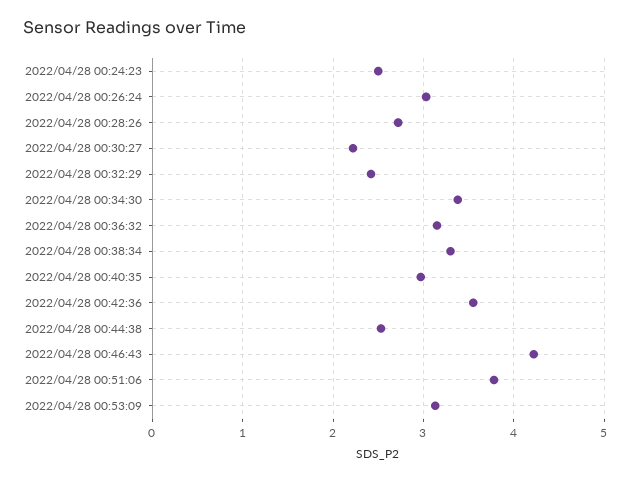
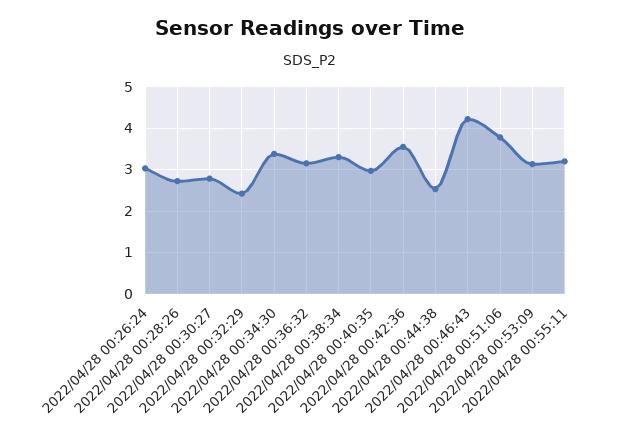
2022/04/28 00:24:23: 2.5 -> none
2022/04/28 00:30:27: 2.2 -> 2.8
2022/04/28 00:55:11: none -> 3.2

